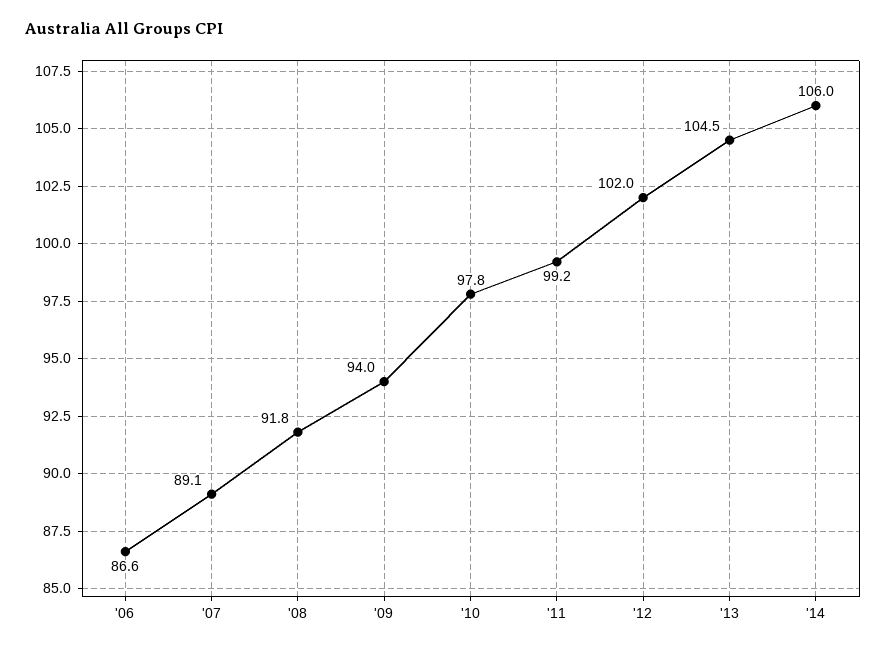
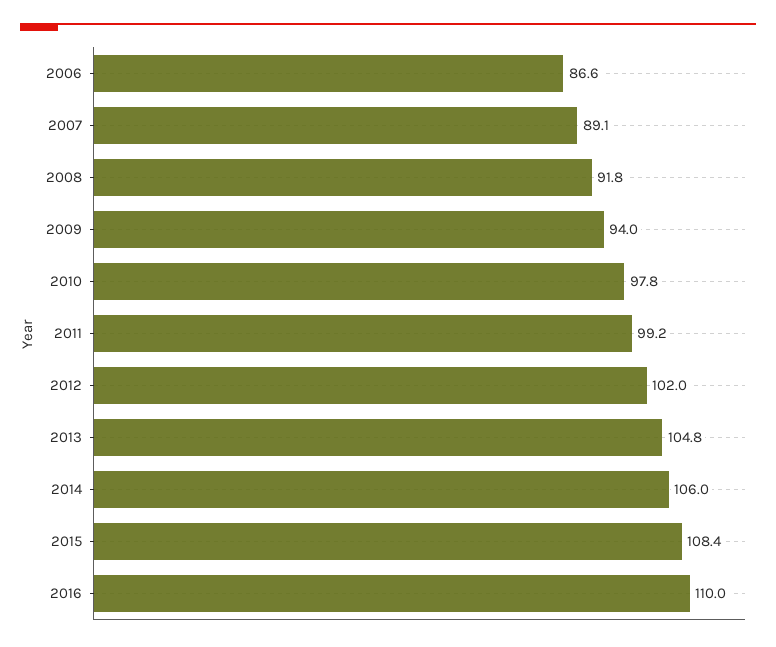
'13: 104.5 -> 104.8
2015: none -> 108.4
2016: none -> 110

